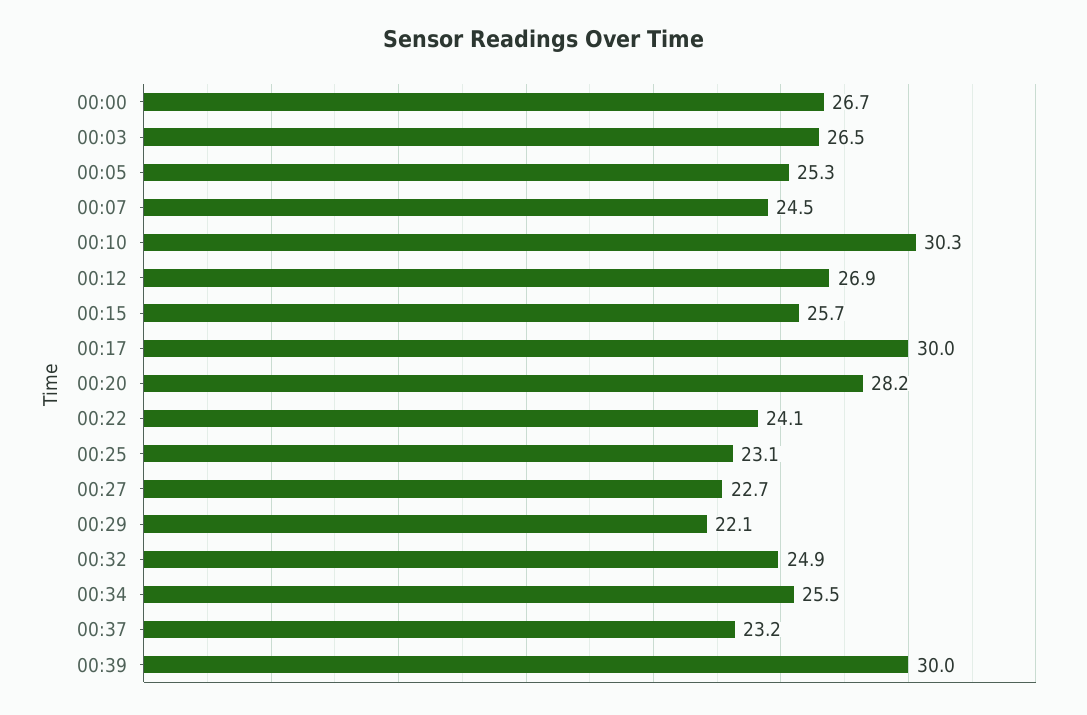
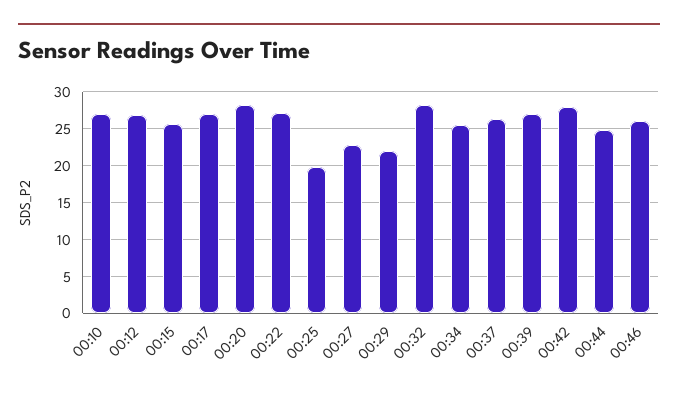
00:00: 26.7 -> none
00:03: 26.5 -> none
00:05: 25.3 -> none
00:07: 24.5 -> none
00:10: 30.3 -> 27
00:17: 30 -> 27
00:22: 24.1 -> 27
00:25: 23.1 -> 20
00:32: 24.9 -> 28
00:37: 23.2 -> 26
00:39: 30 -> 27
00:42: none -> 28
00:44: none -> 25
00:46: none -> 26

